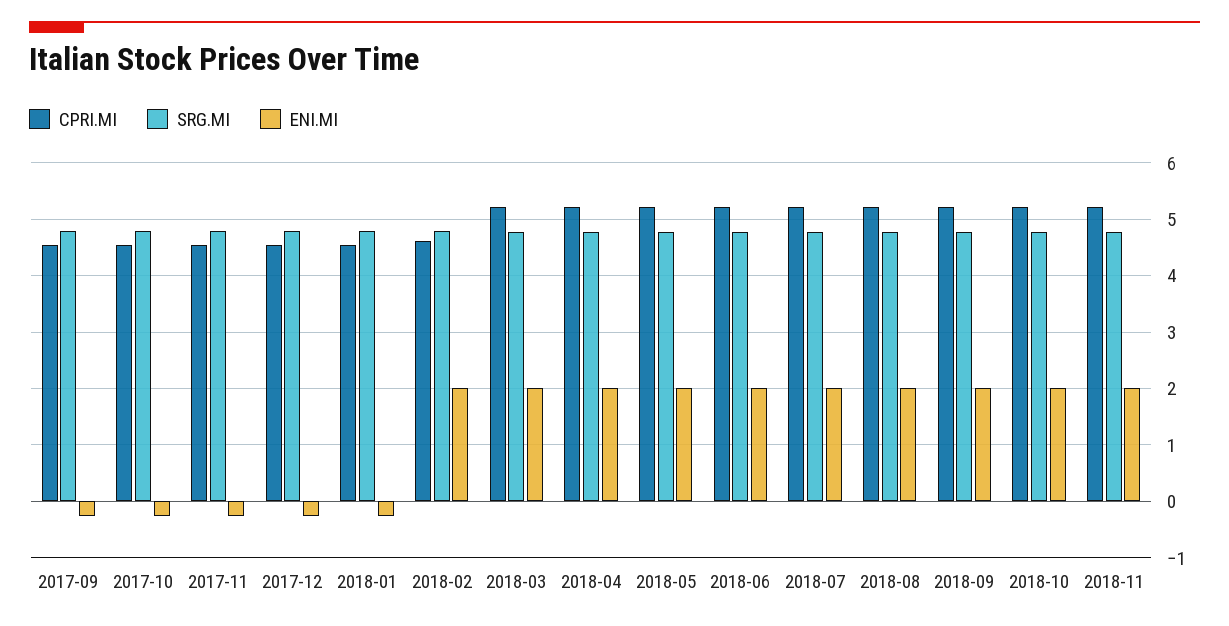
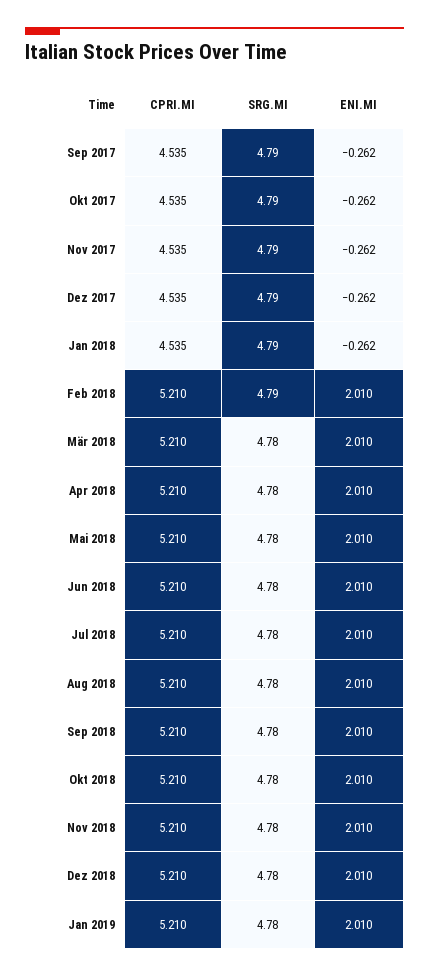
CPRI.MI, 2018-02: 4.6 -> 5.21
CPRI.MI, Dez 2018: none -> 5.21
SRG.MI, Dez 2018: none -> 4.78
ENI.MI, Dez 2018: none -> 2.01
CPRI.MI, Jan 2019: none -> 5.21
SRG.MI, Jan 2019: none -> 4.78
ENI.MI, Jan 2019: none -> 2.01

